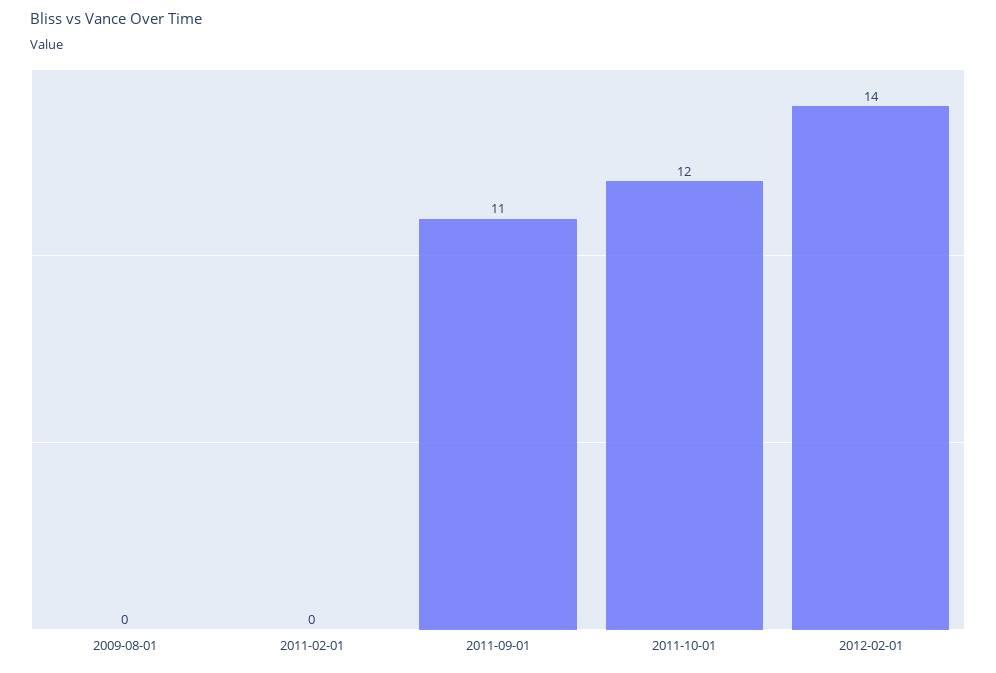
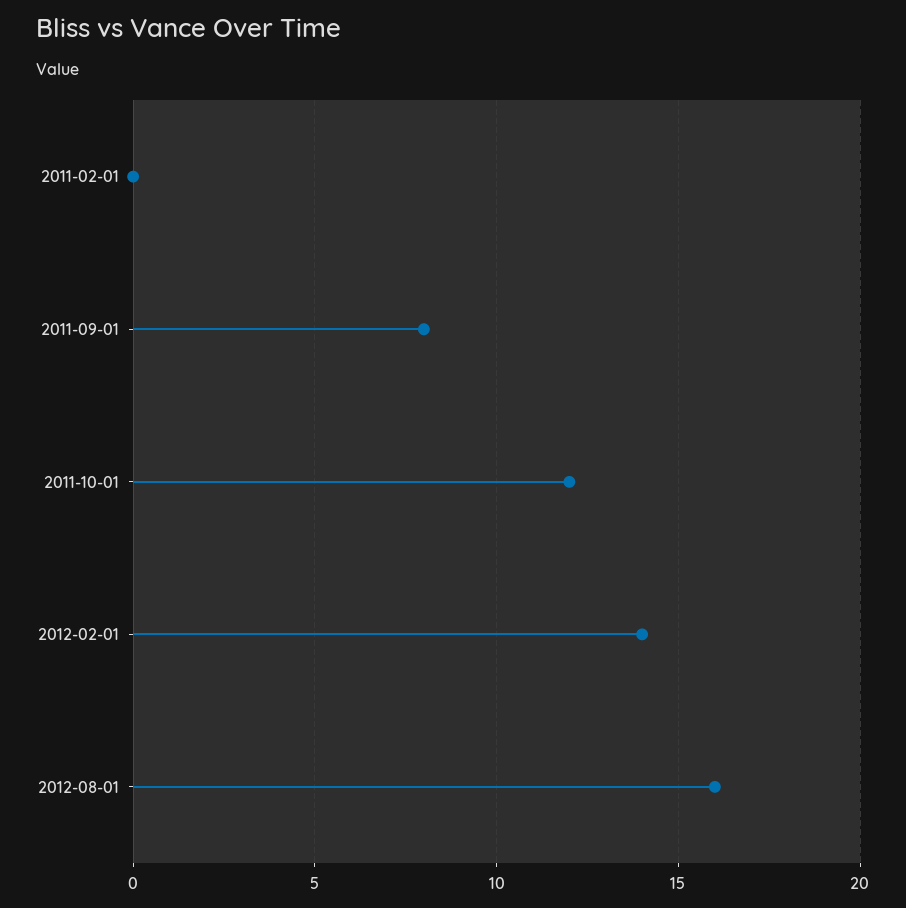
2009-08-01: 0 -> none
2011-09-01: 11 -> 8
2012-08-01: none -> 16

